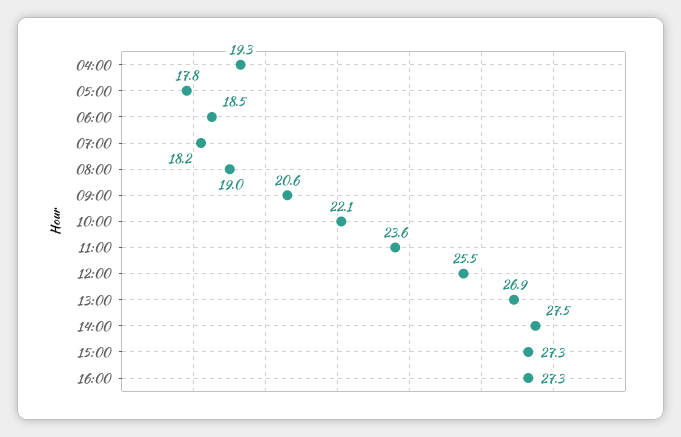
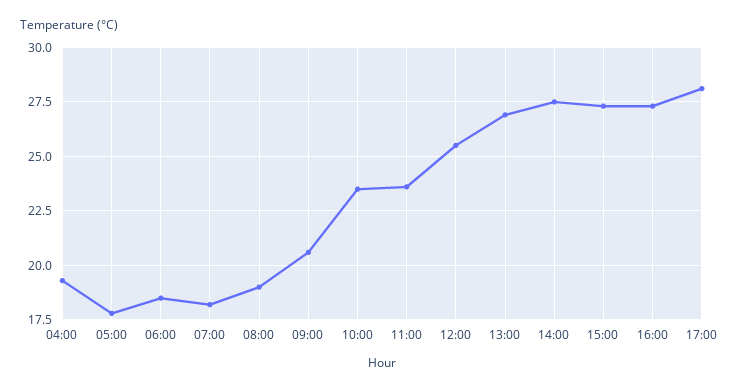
10:00: 22.1 -> 23.5
17:00: none -> 28

